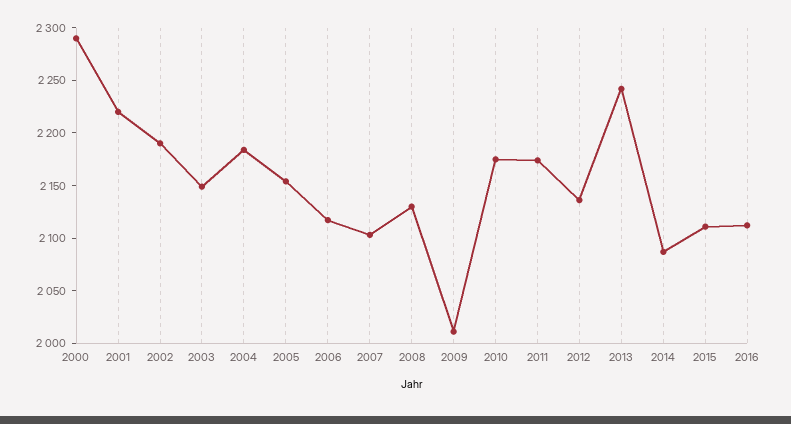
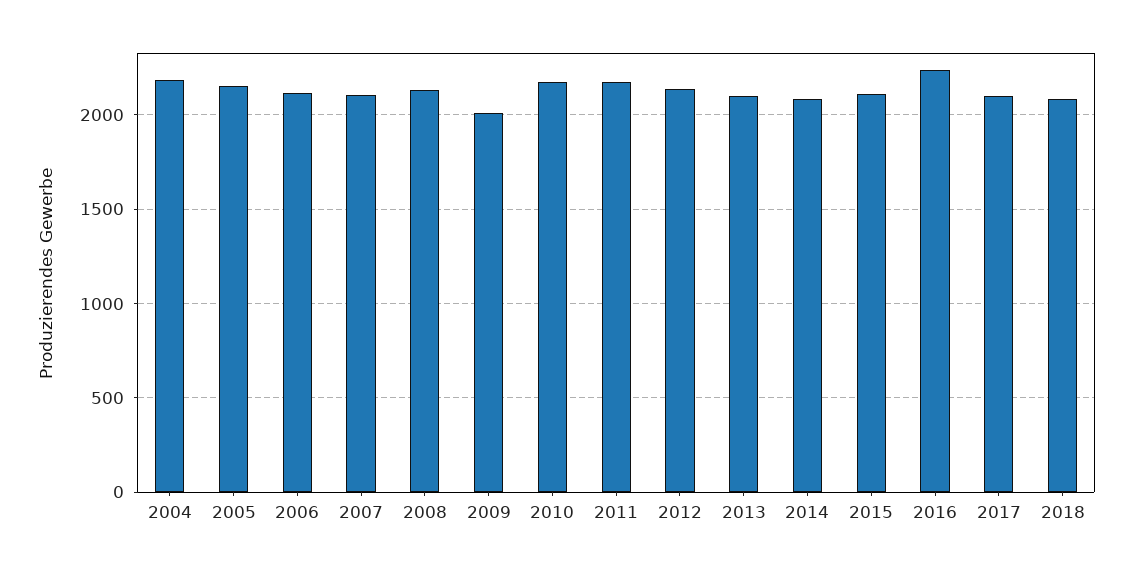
2000: 2290 -> none
2001: 2220 -> none
2002: 2190 -> none
2003: 2150 -> none
2013: 2240 -> 2100
2016: 2110 -> 2250
2017: none -> 2100
2018: none -> 2100

